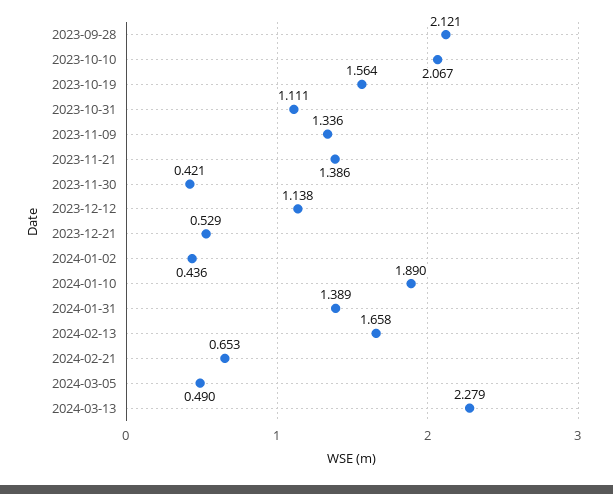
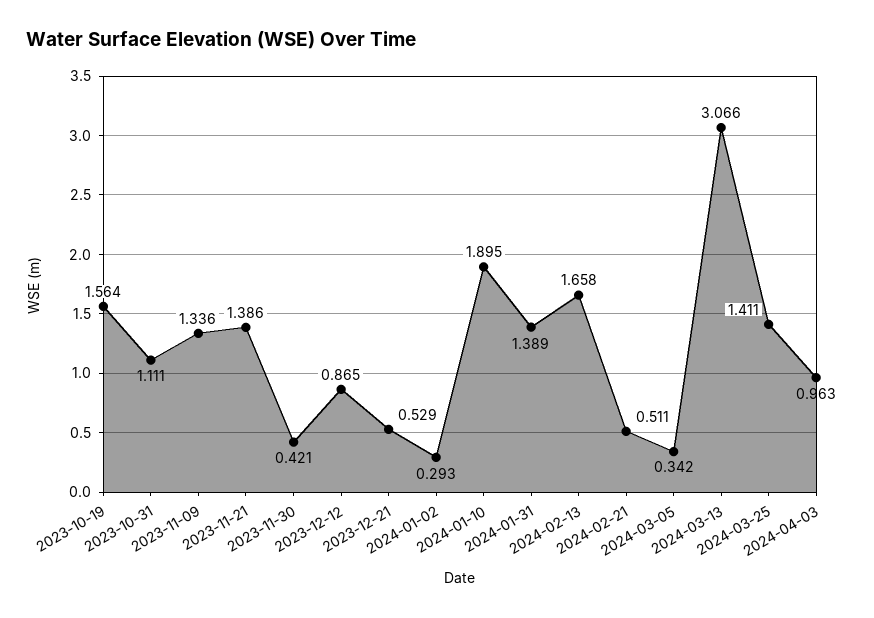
2023-09-28: 2.121 -> none
2023-10-10: 2.067 -> none
2023-12-12: 1.138 -> 0.865
2024-01-02: 0.436 -> 0.293
2024-01-10: 1.89 -> 1.895
2024-02-21: 0.653 -> 0.511
2024-03-05: 0.49 -> 0.342
2024-03-13: 2.279 -> 3.066
2024-03-25: none -> 1.411
2024-04-03: none -> 0.963

